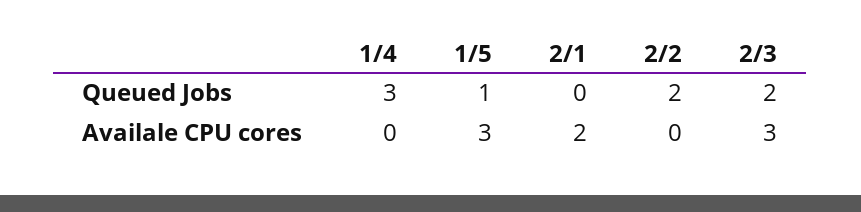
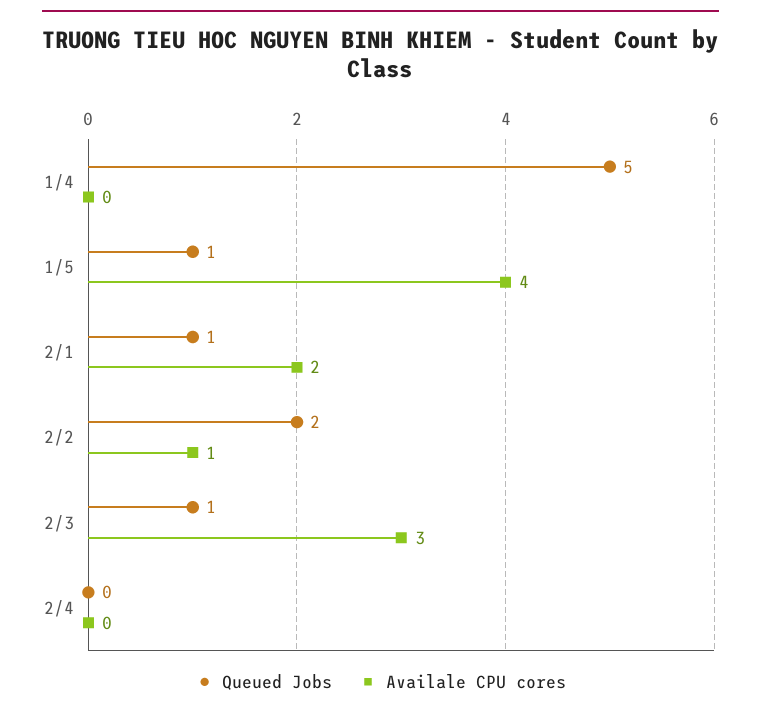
Queued Jobs, 1/4: 3 -> 5
Queued Jobs, 2/1: 0 -> 1
Queued Jobs, 2/3: 2 -> 1
Availale CPU cores, 1/5: 3 -> 4
Availale CPU cores, 2/2: 0 -> 1
Queued Jobs, 2/4: none -> 0
Availale CPU cores, 2/4: none -> 0

